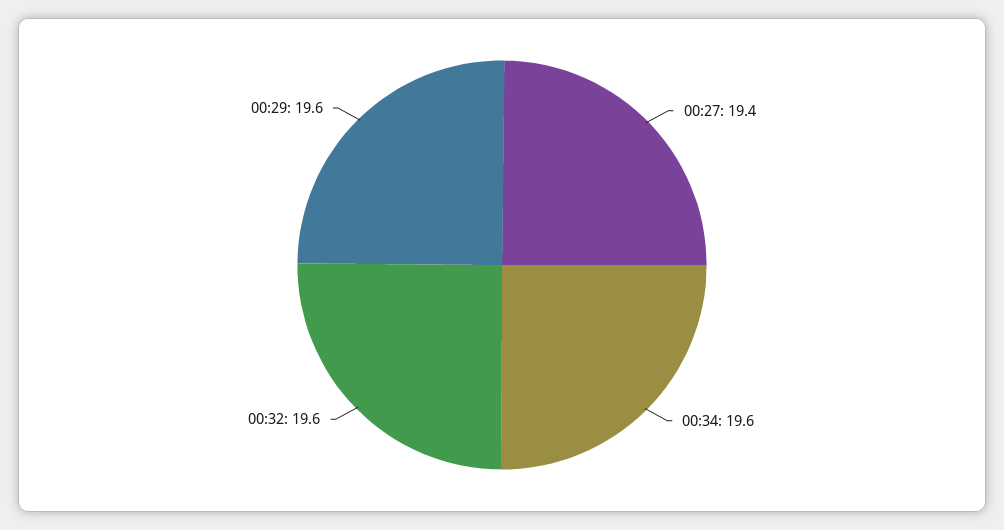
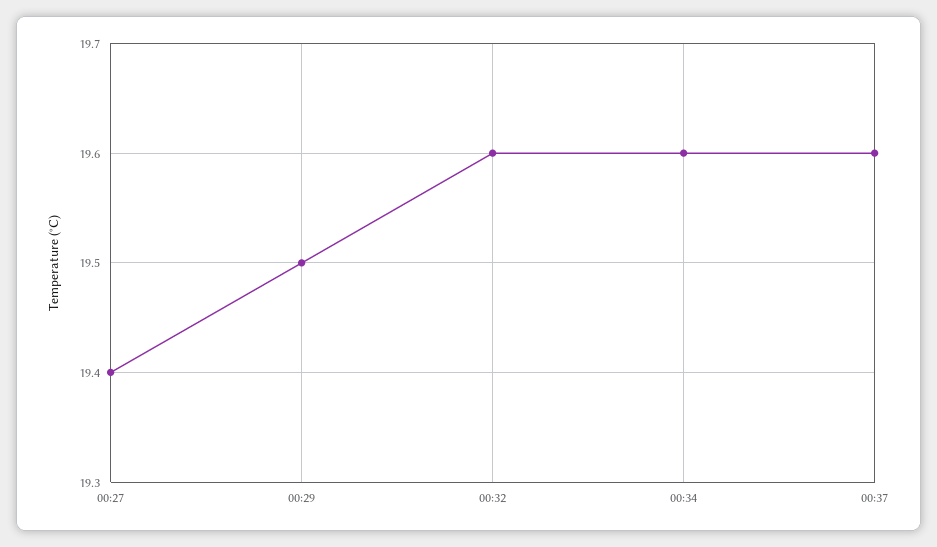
00:29: 19.6 -> 19.5
00:37: none -> 19.6

